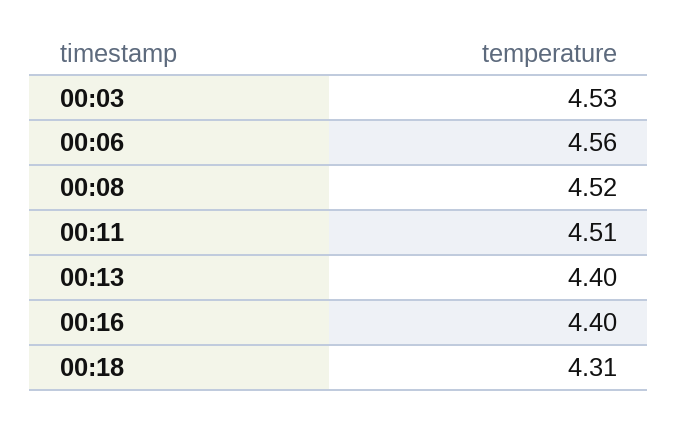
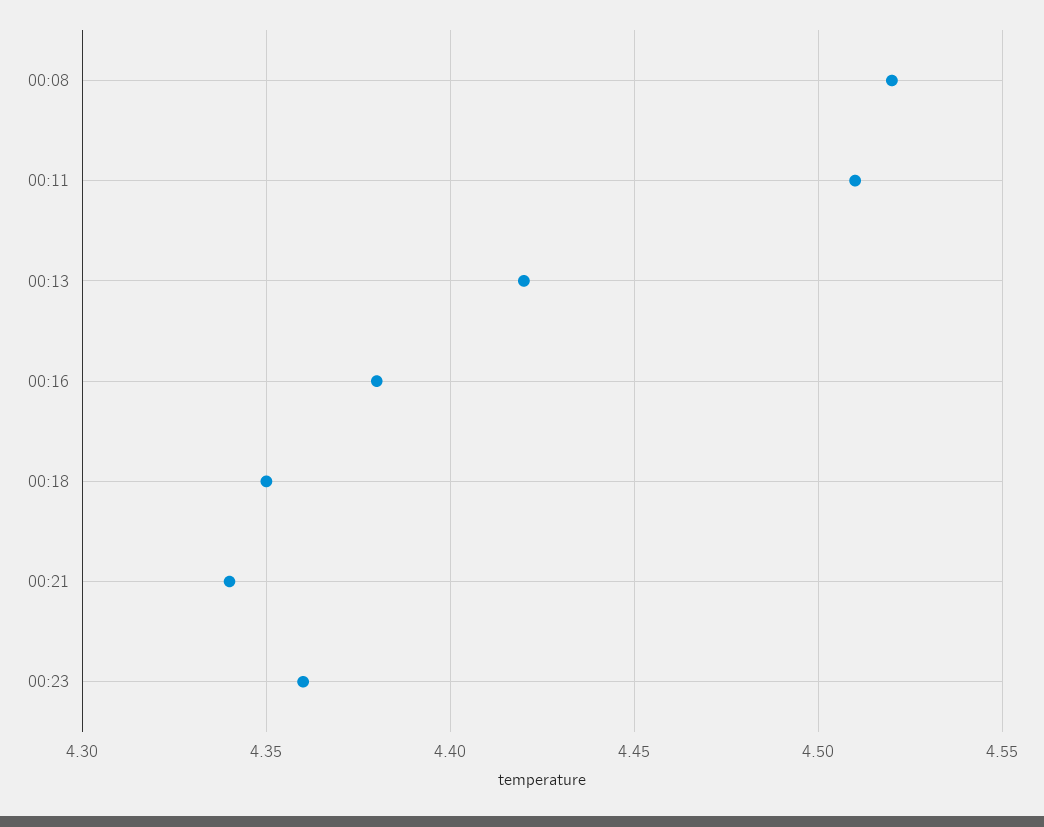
00:03: 4.53 -> none
00:06: 4.56 -> none
00:13: 4.4 -> 4.42
00:16: 4.4 -> 4.38
00:18: 4.31 -> 4.35
00:21: none -> 4.34
00:23: none -> 4.36

